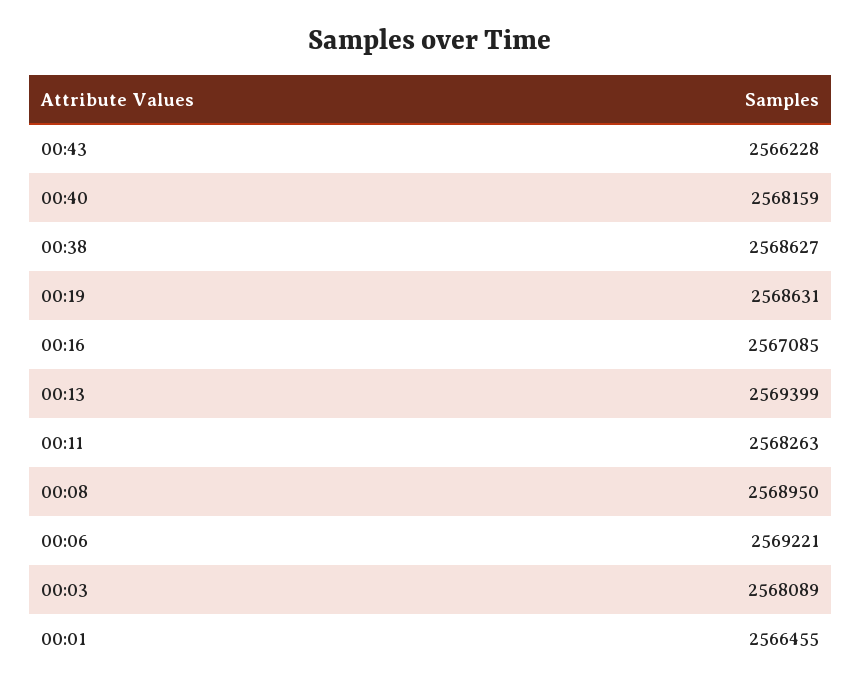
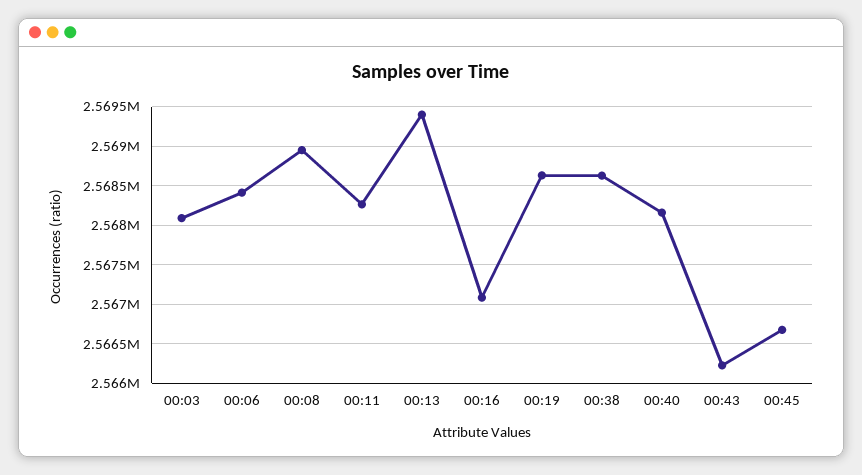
00:06: 2569221 -> 2568400
00:01: 2566455 -> none
00:45: none -> 2566700

